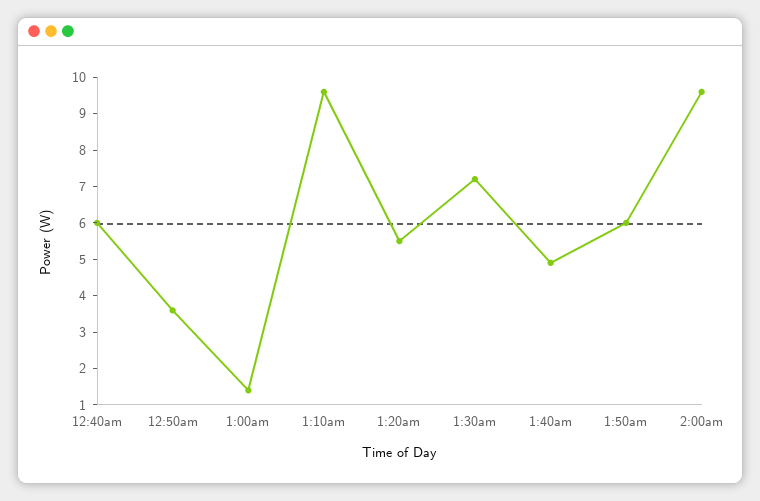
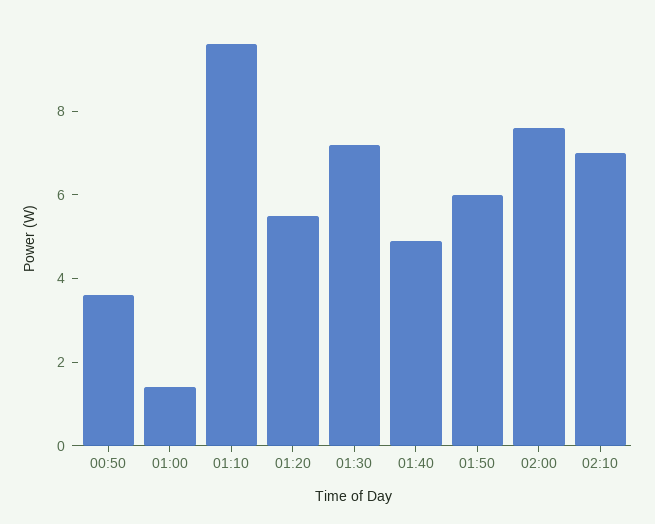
12:40am: 6 -> none
2:00am: 9.5 -> 7.5
02:10: none -> 7

